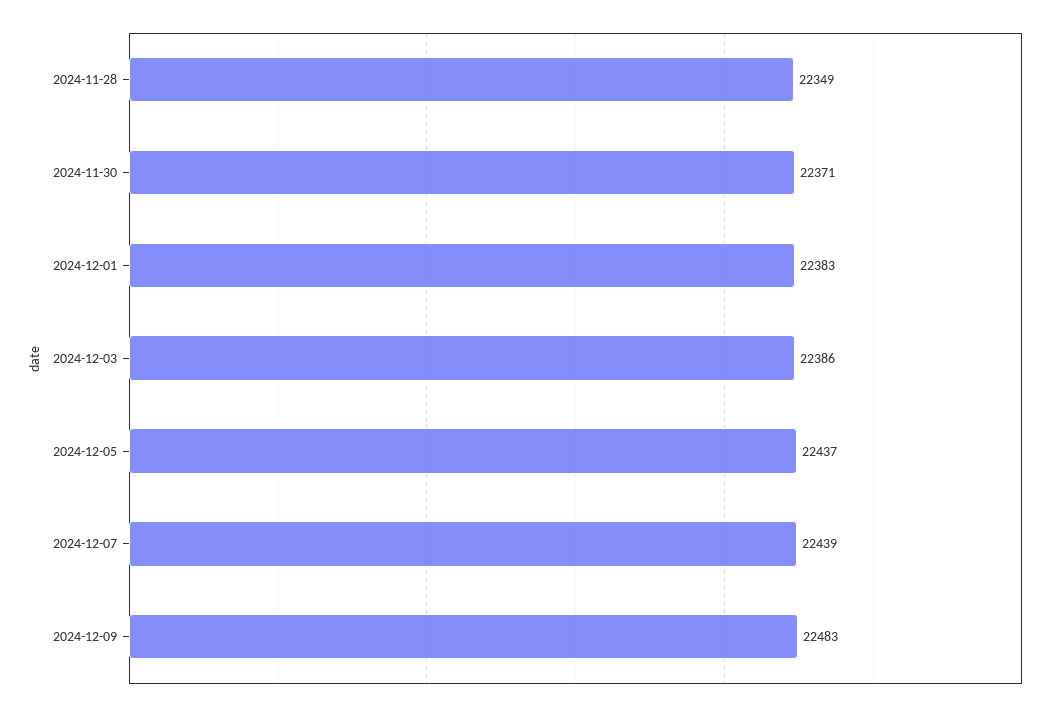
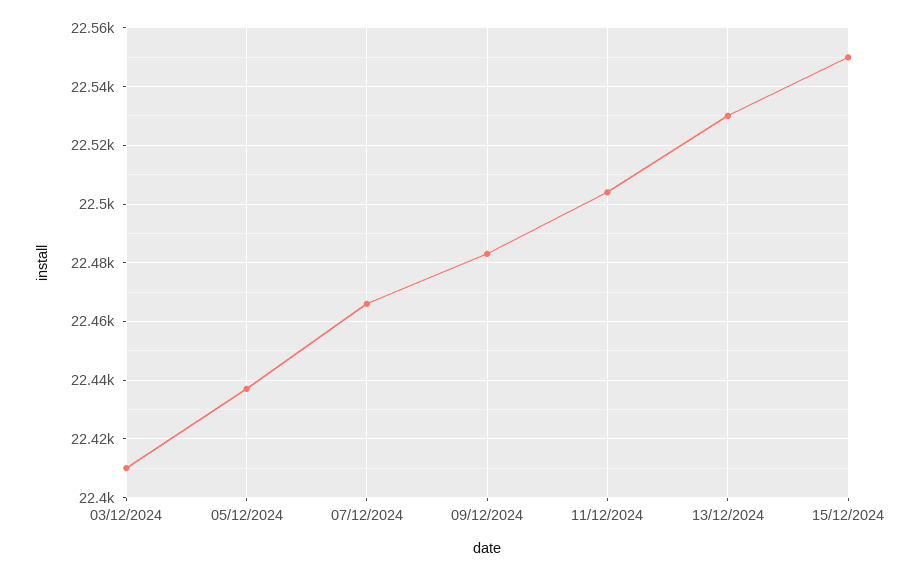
2024-11-28: 22349 -> none
2024-11-30: 22371 -> none
2024-12-01: 22383 -> none
2024-12-03: 22386 -> 22410
2024-12-07: 22439 -> 22465
11/12/2024: none -> 22505
13/12/2024: none -> 22530
15/12/2024: none -> 22550

